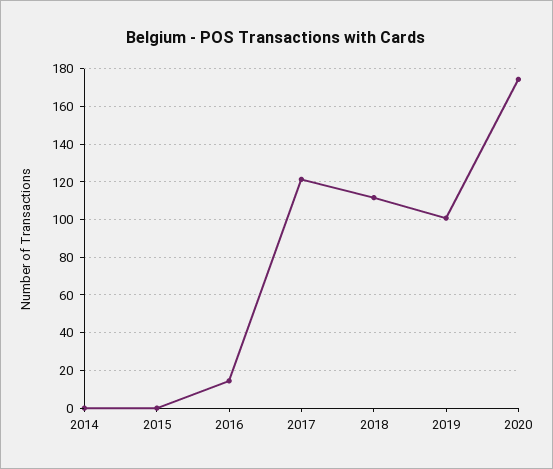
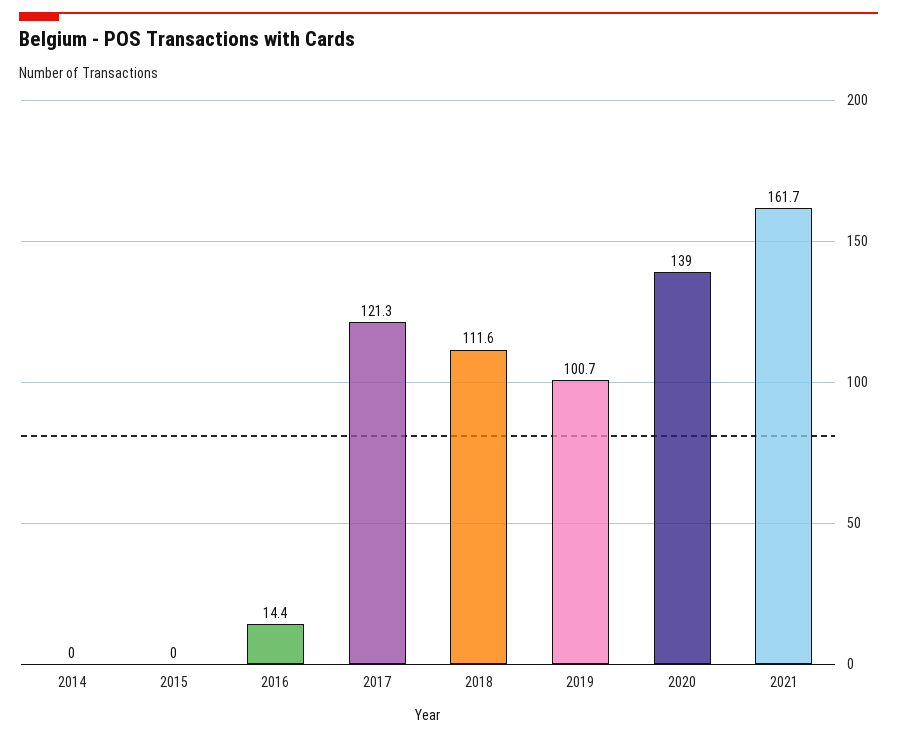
2020: 175 -> 139
2021: none -> 161.7

